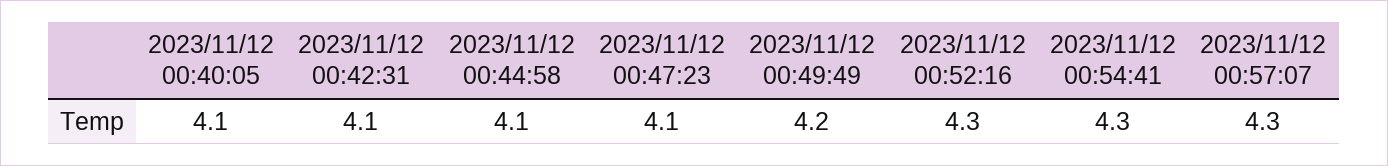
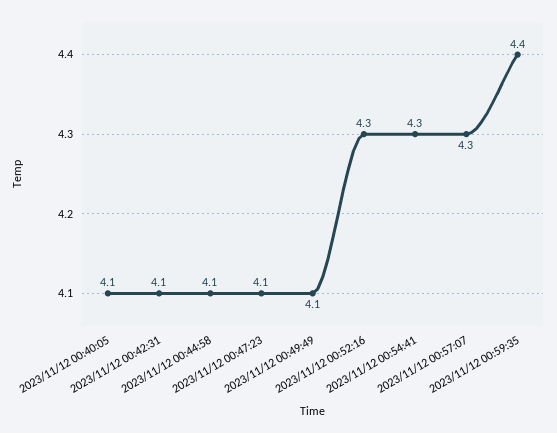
2023/11/12 00:49:49: 4.2 -> 4.1
2023/11/12 00:59:35: none -> 4.4

